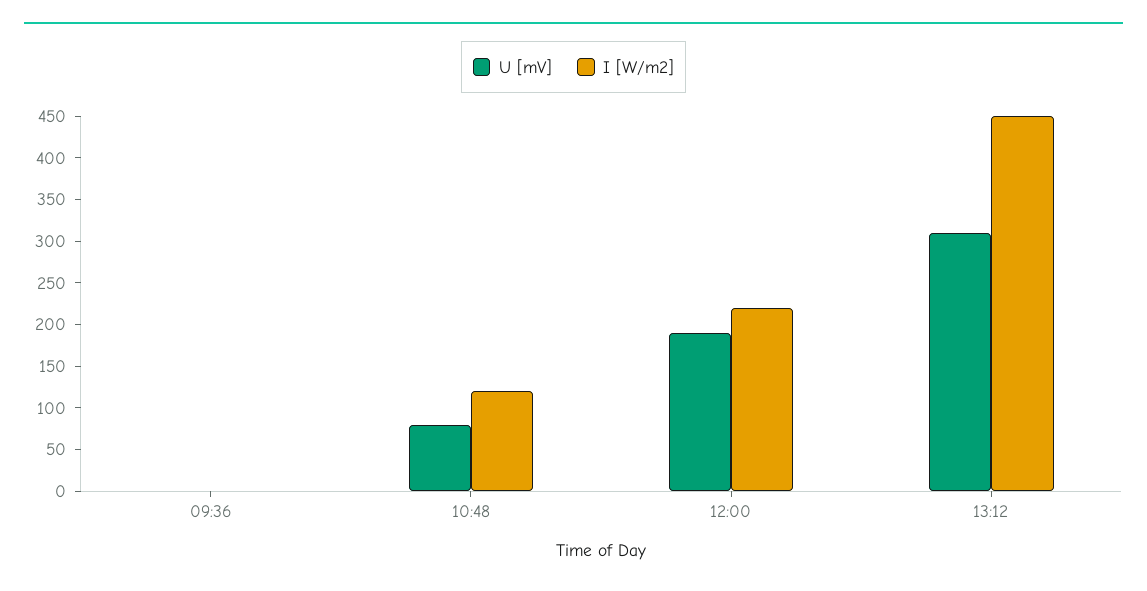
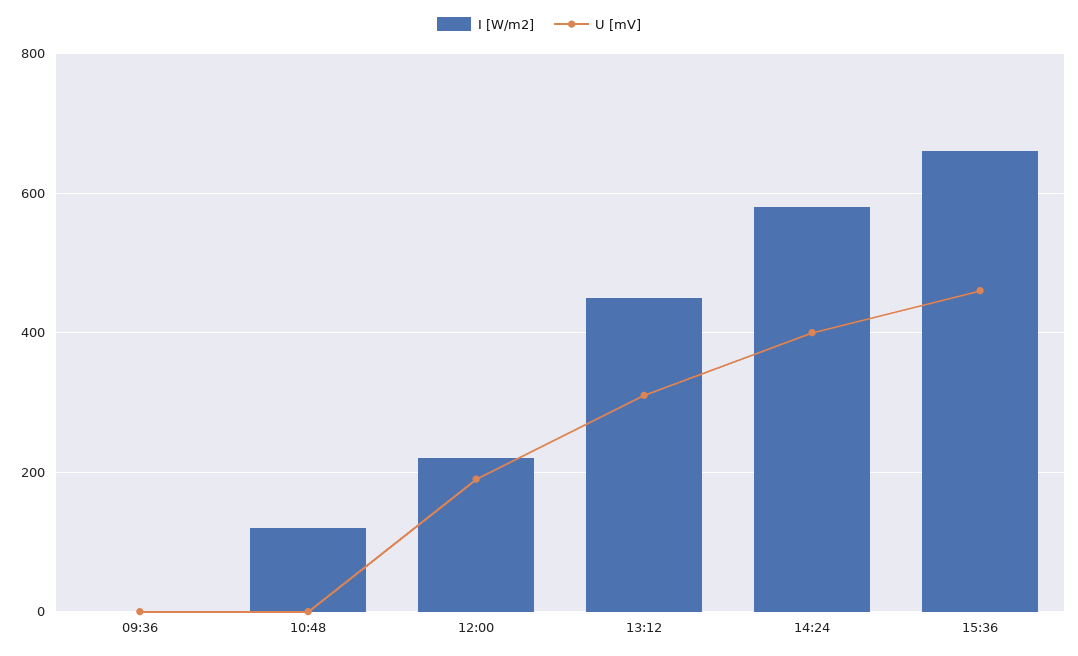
U [mV], 10:48: 80 -> 0
I [W/m2], 14:24: none -> 580
U [mV], 14:24: none -> 400
I [W/m2], 15:36: none -> 660
U [mV], 15:36: none -> 460

